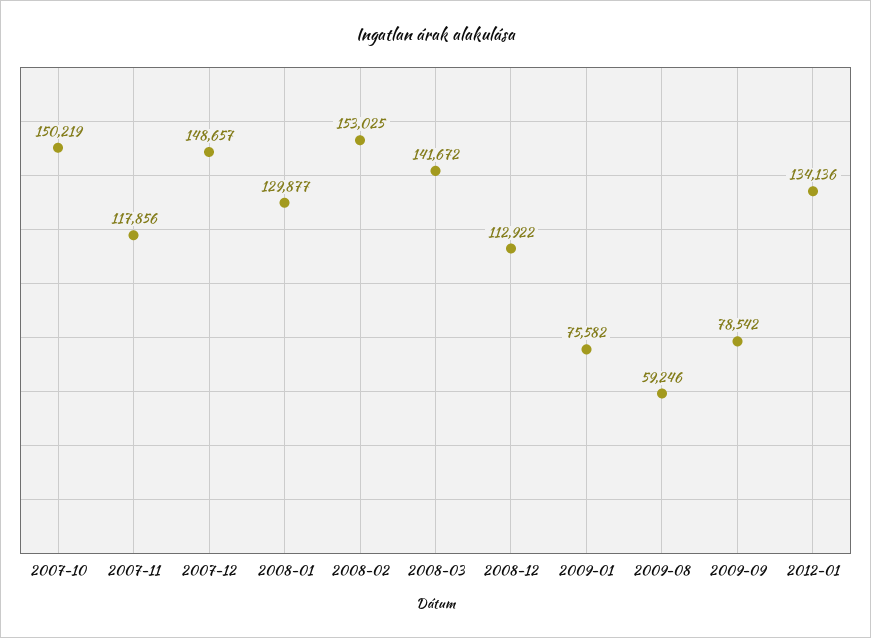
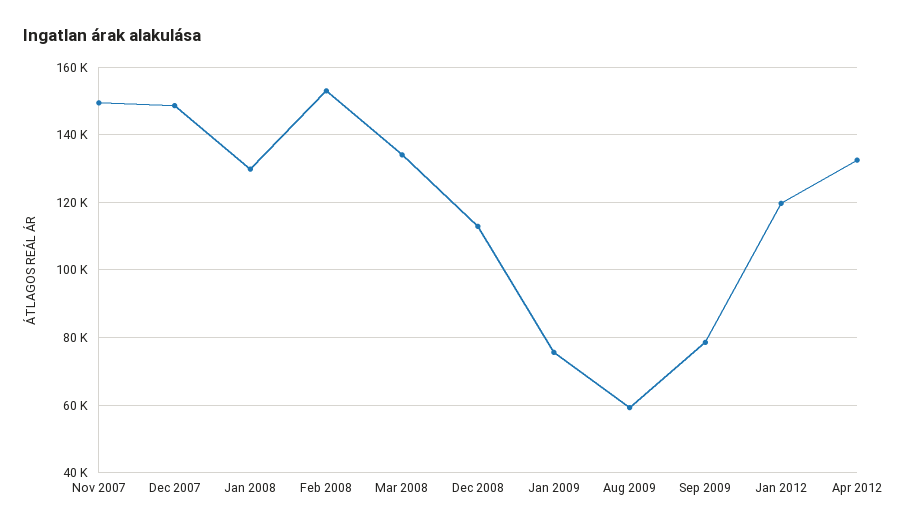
2007-10: 150219 -> none
2007-11: 117856 -> 150000
2008-03: 141672 -> 134000
2012-01: 134136 -> 120000
Apr 2012: none -> 132000

